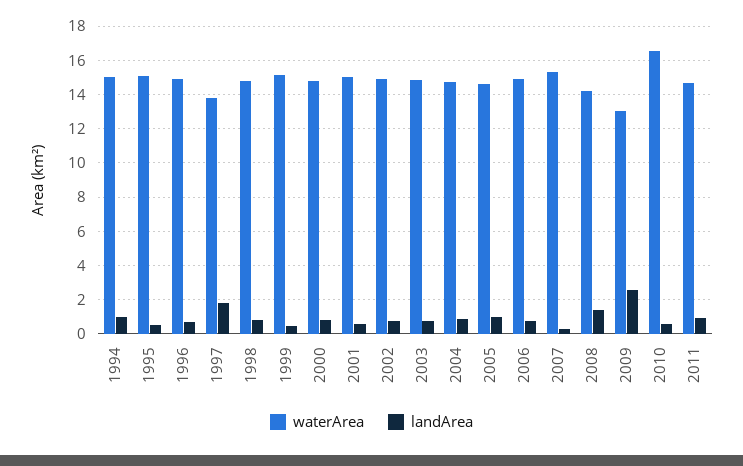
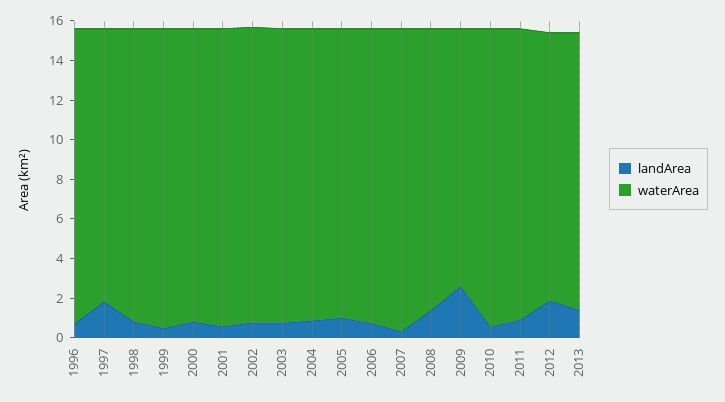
waterArea, 1994: 15 -> none
landArea, 1994: 1 -> none
waterArea, 1995: 15 -> none
landArea, 1995: 0.5 -> none
waterArea, 2010: 16.5 -> 15
landArea, 2012: none -> 2
waterArea, 2012: none -> 13.5
landArea, 2013: none -> 1.5
waterArea, 2013: none -> 14

